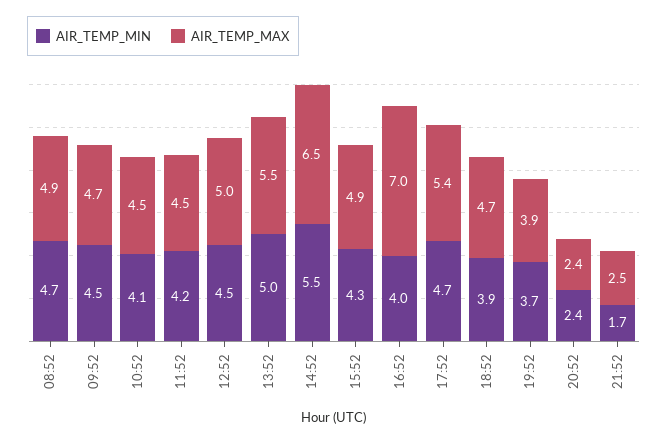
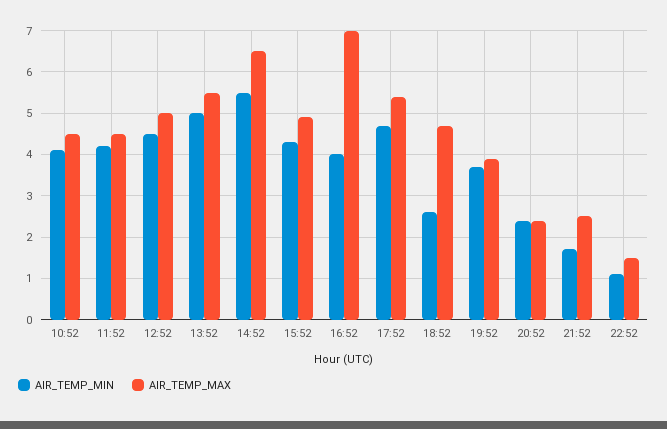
AIR_TEMP_MIN, 08:52: 4.7 -> none
AIR_TEMP_MAX, 08:52: 4.9 -> none
AIR_TEMP_MIN, 09:52: 4.5 -> none
AIR_TEMP_MAX, 09:52: 4.7 -> none
AIR_TEMP_MIN, 18:52: 3.9 -> 2.5
AIR_TEMP_MIN, 22:52: none -> 1
AIR_TEMP_MAX, 22:52: none -> 1.5

